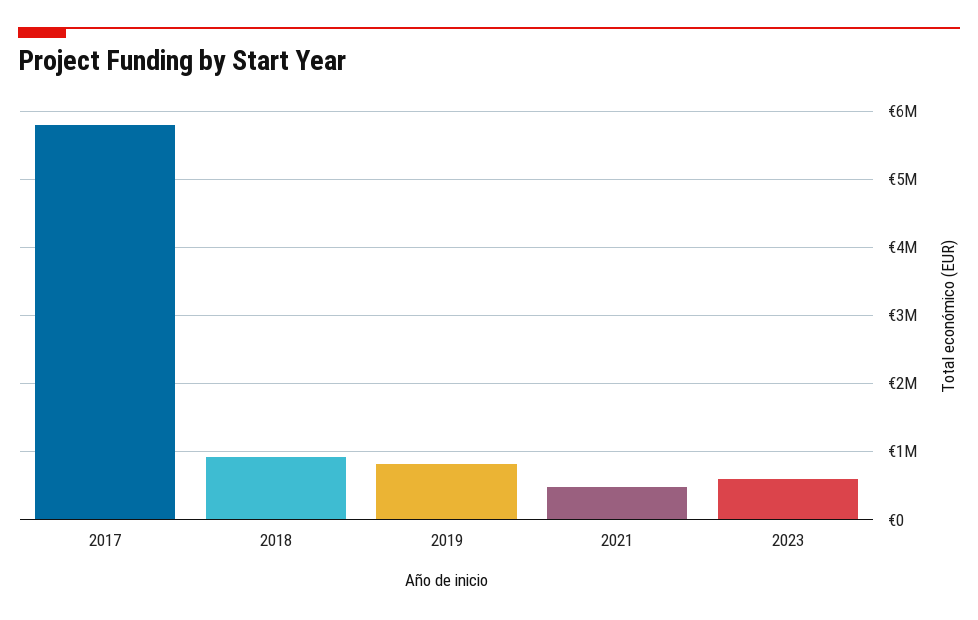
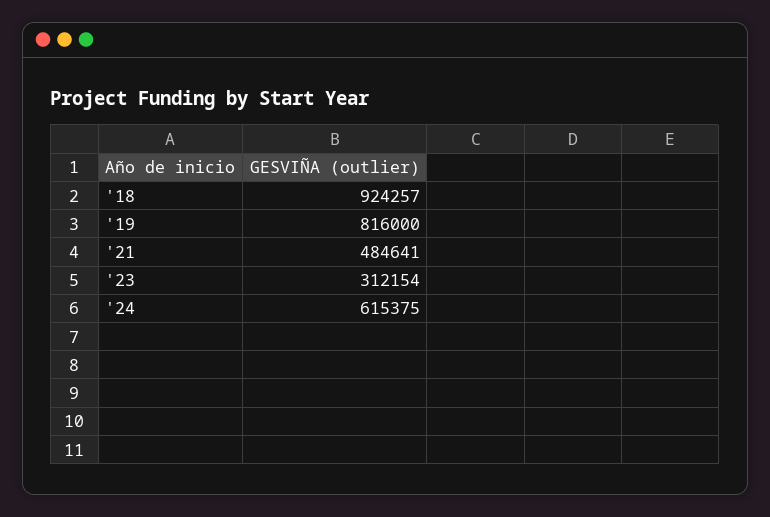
2017: 5800000 -> none
2023: 600000 -> 312154
'24: none -> 615375

